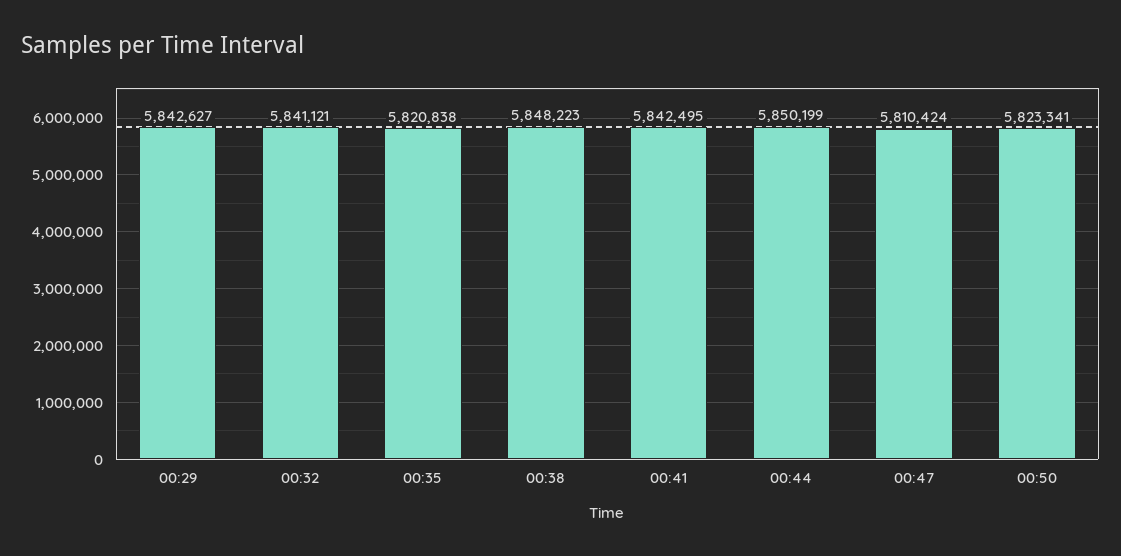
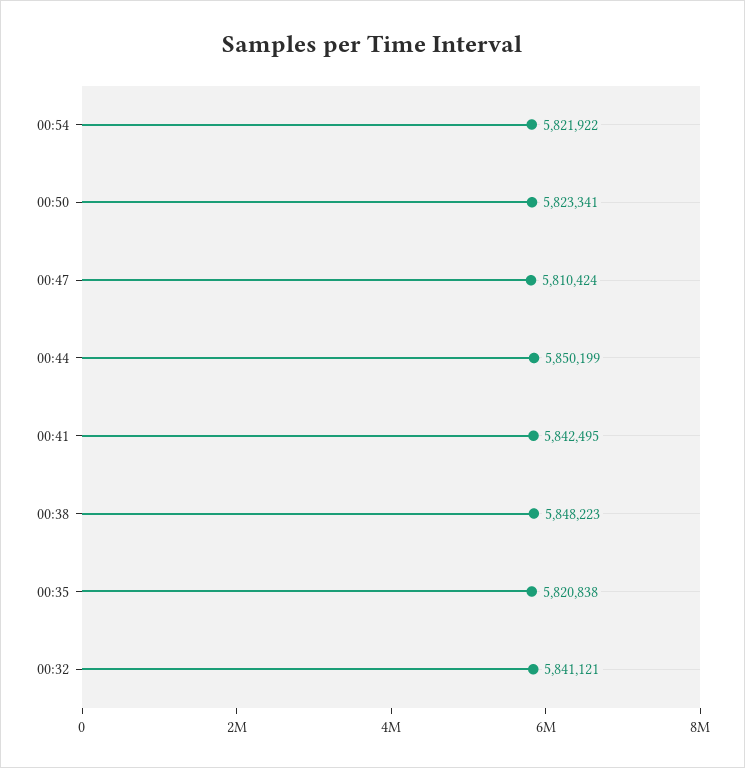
00:29: 5842627 -> none
00:54: none -> 5821922

